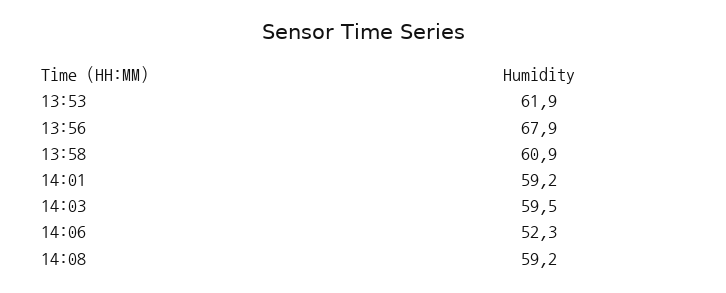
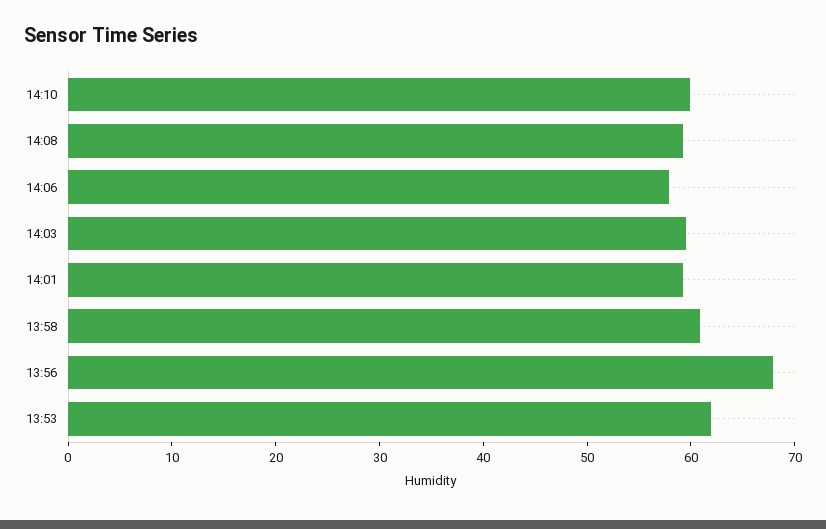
14:06: 52.3 -> 58
14:10: none -> 60

